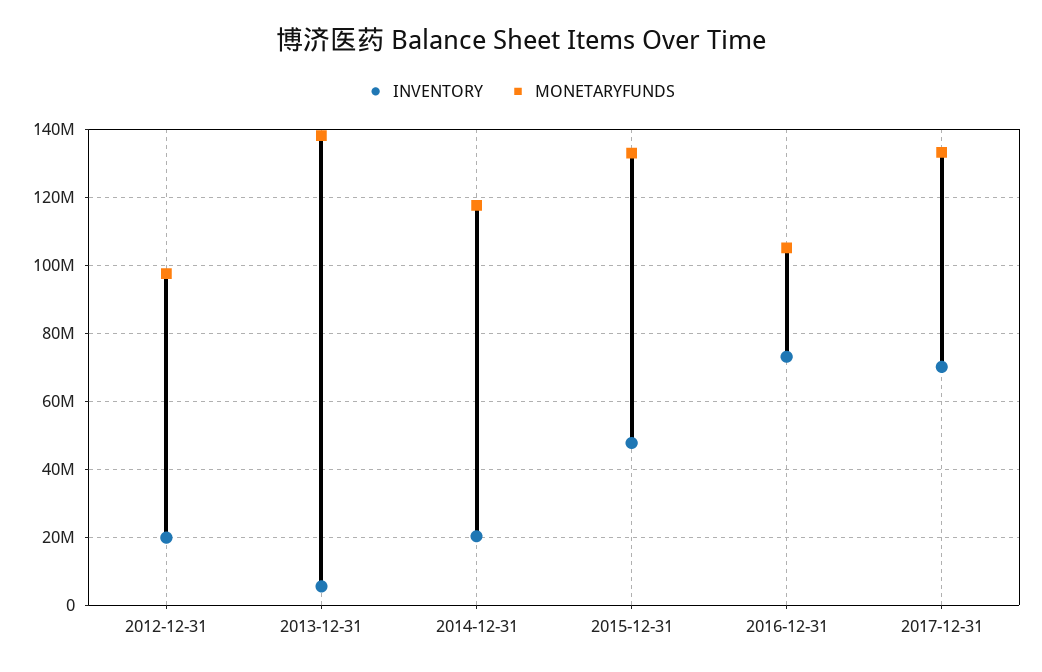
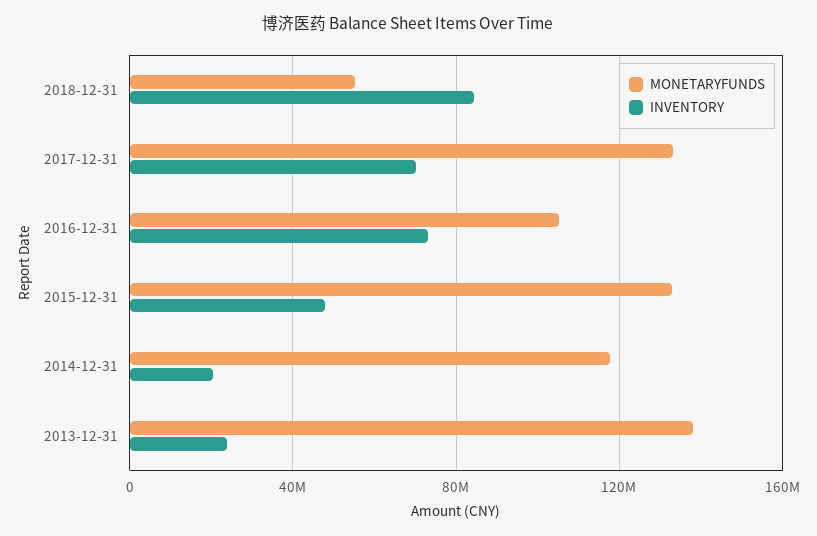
INVENTORY, 2012-12-31: 20000000 -> none
MONETARYFUNDS, 2012-12-31: 98000000 -> none
INVENTORY, 2013-12-31: 6000000 -> 25000000
MONETARYFUNDS, 2018-12-31: none -> 55000000
INVENTORY, 2018-12-31: none -> 85000000

